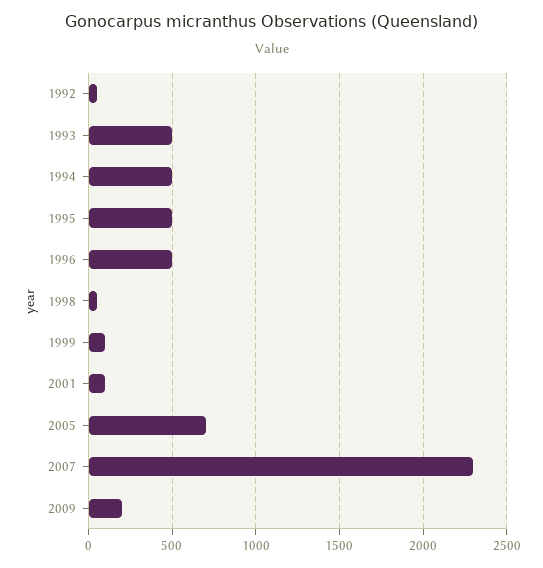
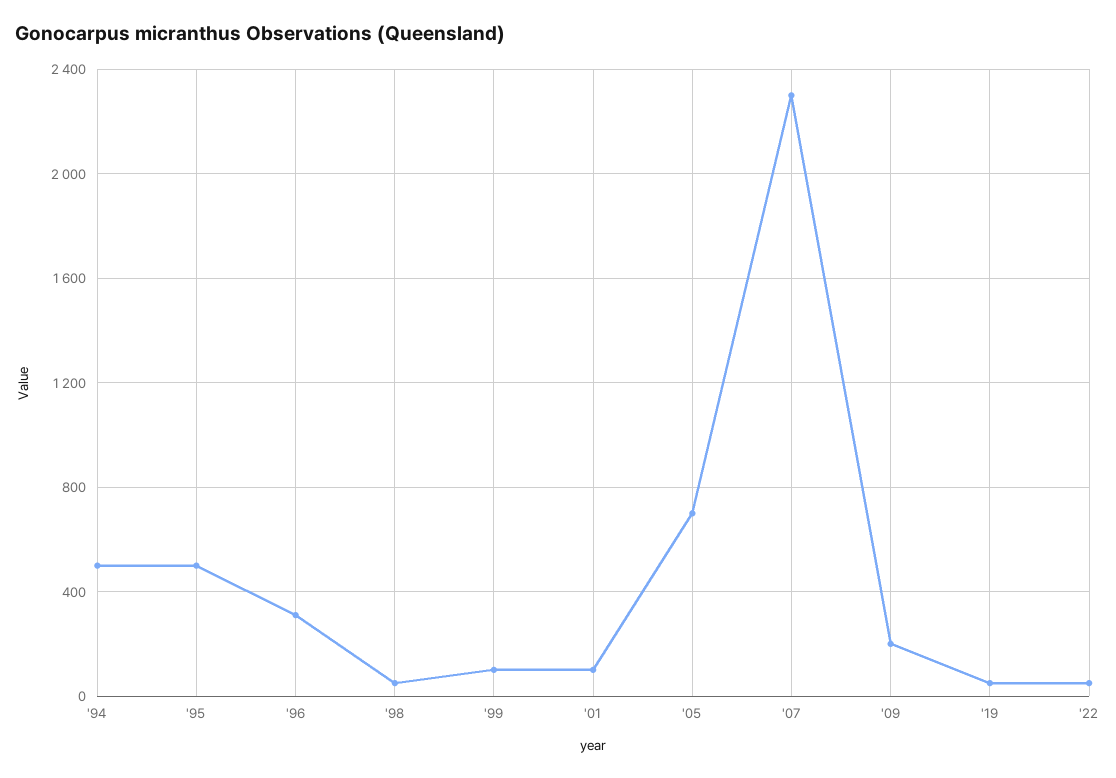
1992: 50 -> none
1993: 500 -> none
1996: 500 -> 300
'19: none -> 50
'22: none -> 50

